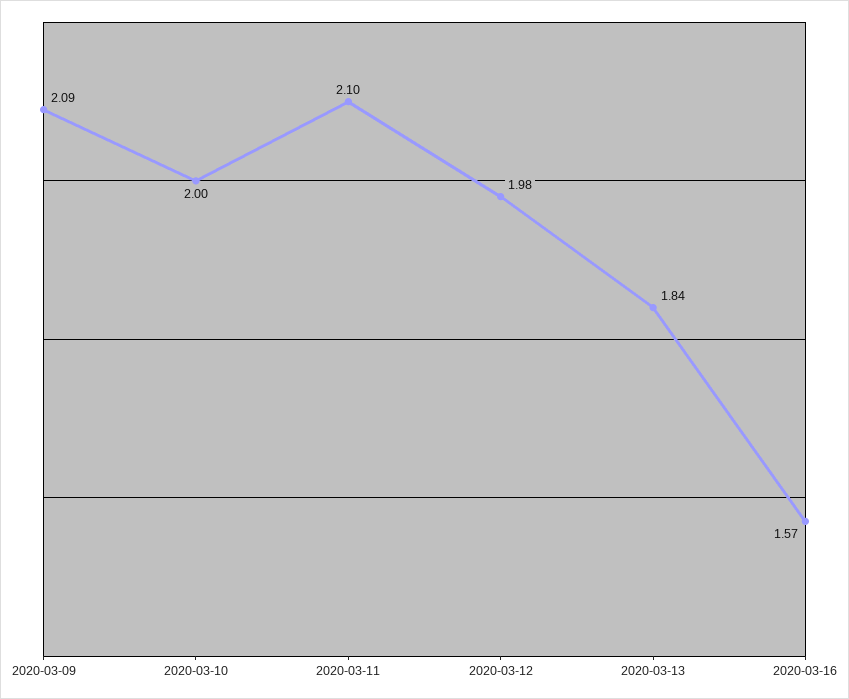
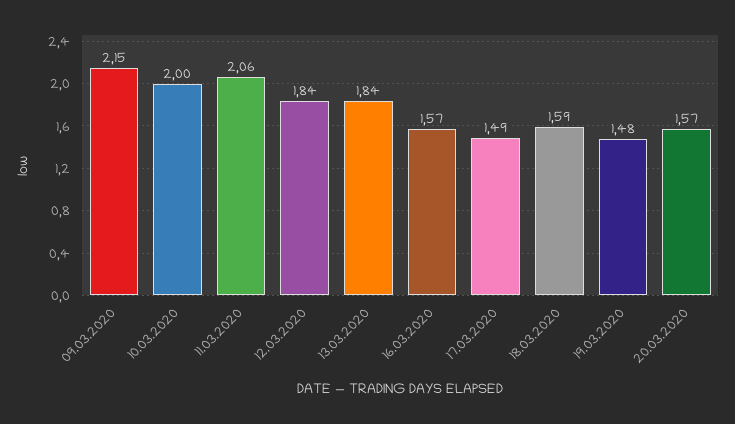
2020-03-09: 2.09 -> 2.15
2020-03-11: 2.1 -> 2.06
2020-03-12: 1.98 -> 1.84
17.03.2020: none -> 1.49
18.03.2020: none -> 1.59
19.03.2020: none -> 1.48
20.03.2020: none -> 1.57

